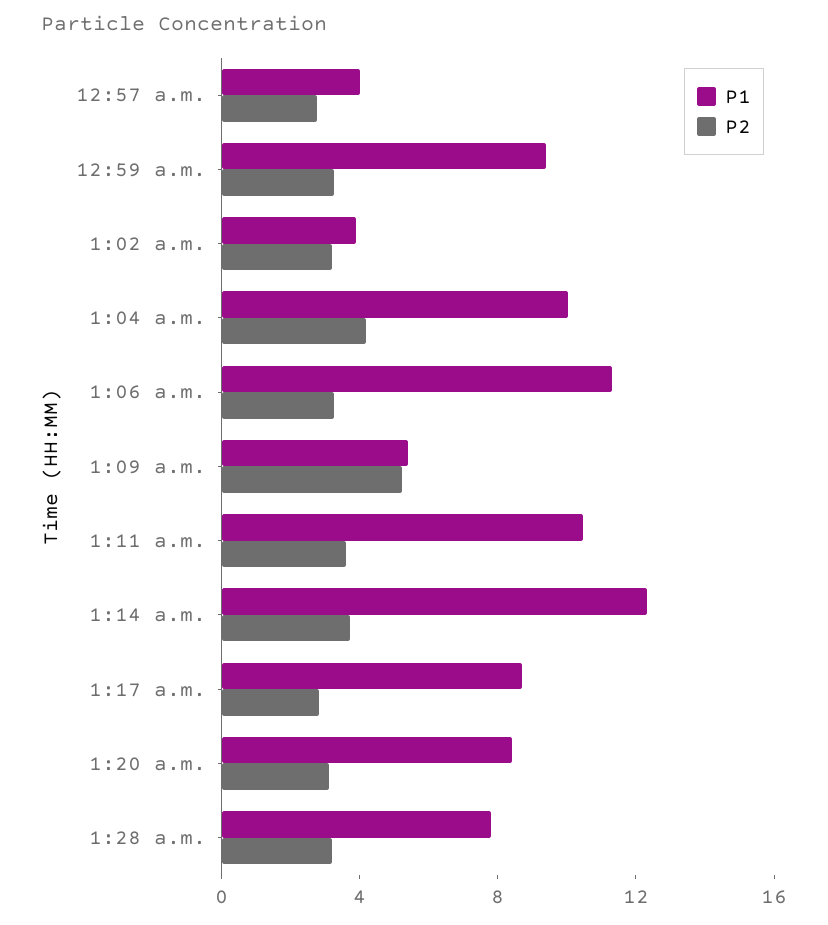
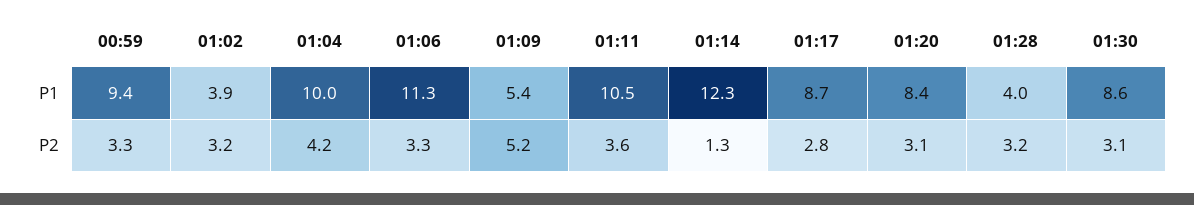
P1, 12:57 a.m.: 4 -> none
P2, 12:57 a.m.: 3 -> none
P2, 1:14 a.m.: 4 -> 1.3
P1, 1:28 a.m.: 8 -> 4
P1, 01:30: none -> 8.6
P2, 01:30: none -> 3.1

